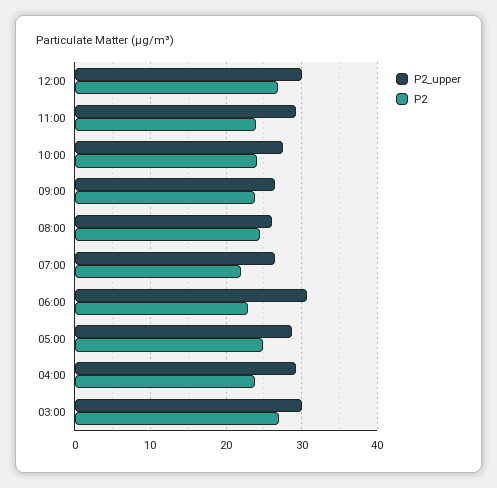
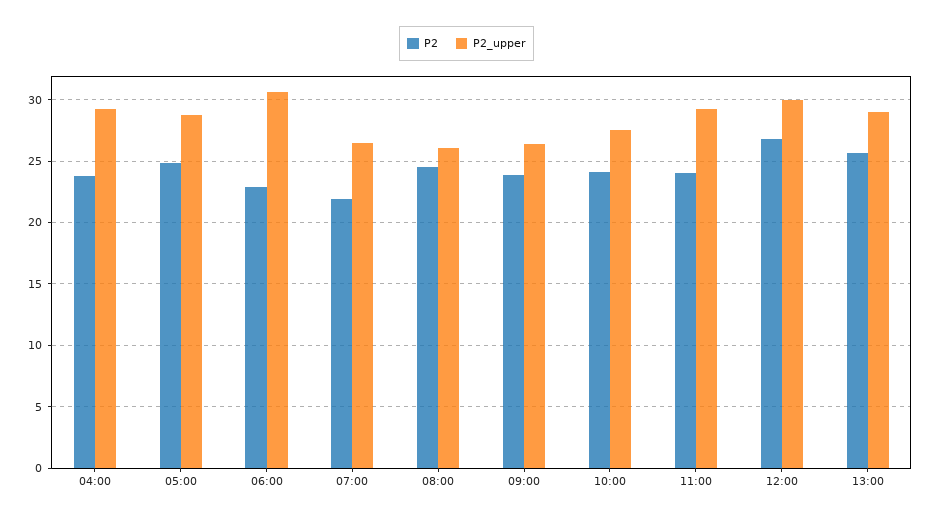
P2_upper, 03:00: 30 -> none
P2, 03:00: 27 -> none
P2, 13:00: none -> 25.5
P2_upper, 13:00: none -> 29

